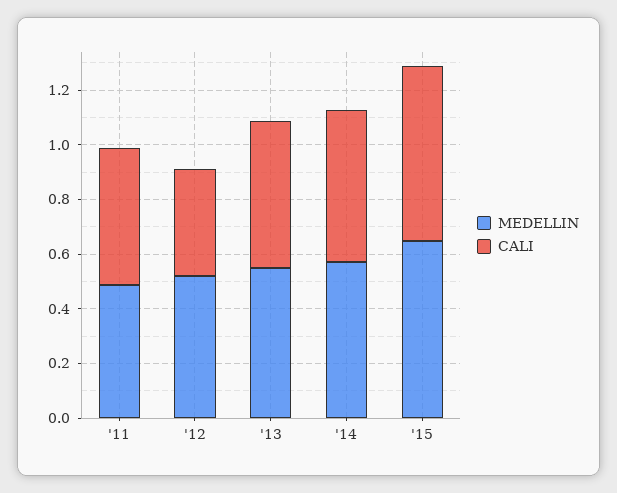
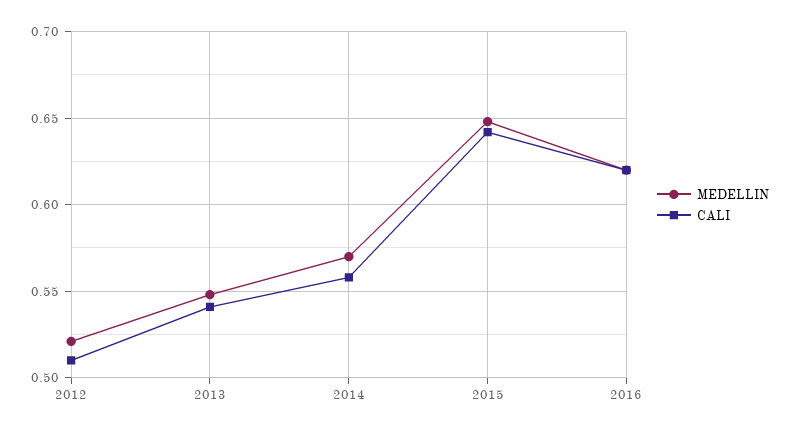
MEDELLIN, '11: 0.5 -> none
CALI, '11: 0.5 -> none
CALI, '12: 0.4 -> 0.51
MEDELLIN, 2016: none -> 0.62
CALI, 2016: none -> 0.62

